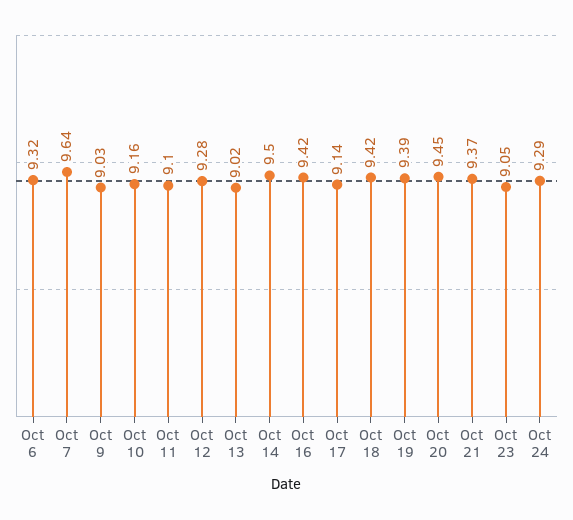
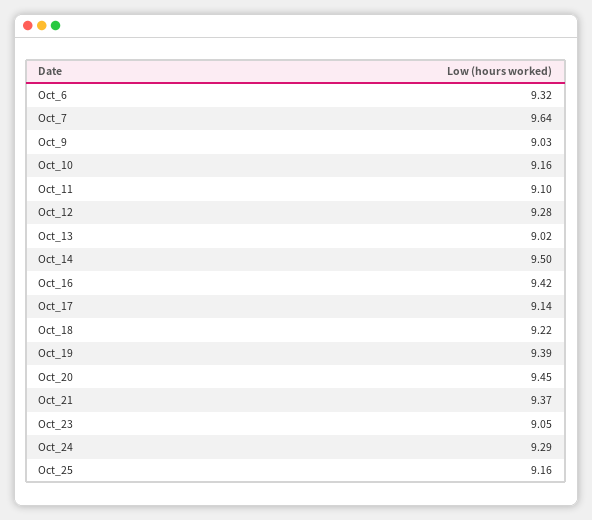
Oct 18: 9.42 -> 9.22
Oct_25: none -> 9.16

